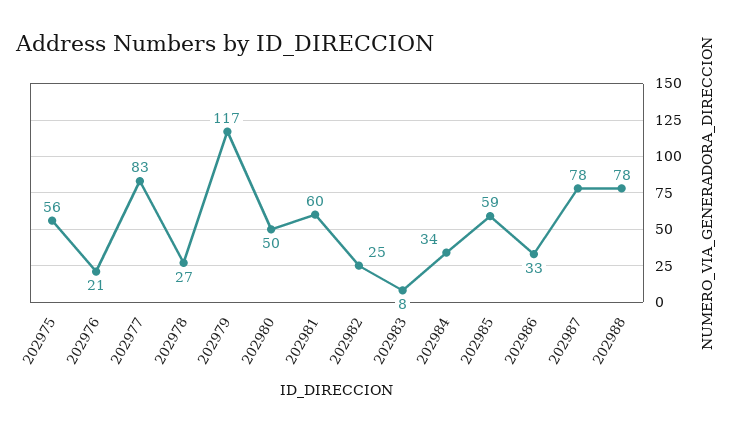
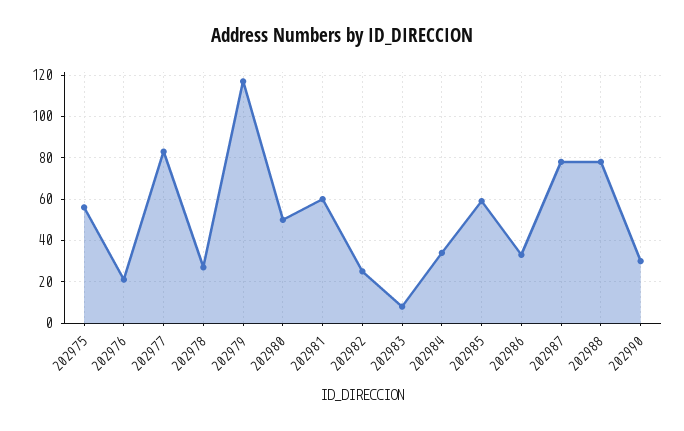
202990: none -> 30

